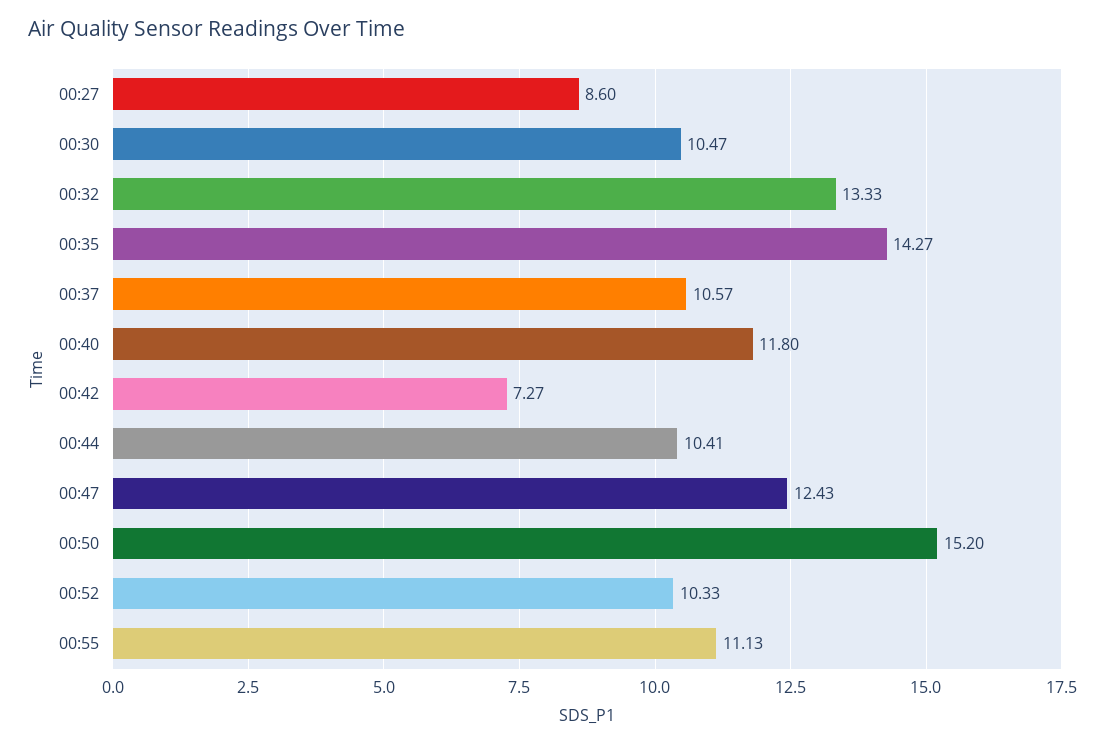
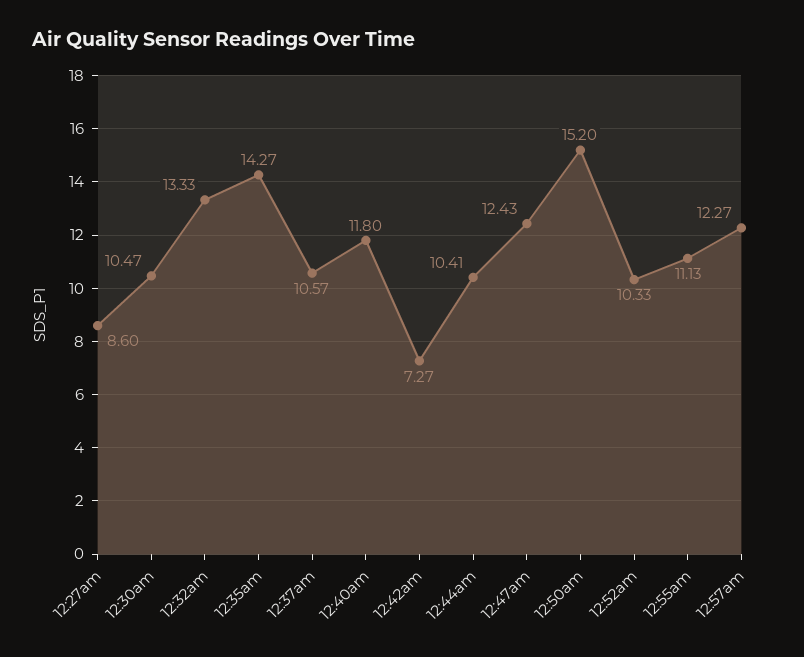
12:57am: none -> 12.27

